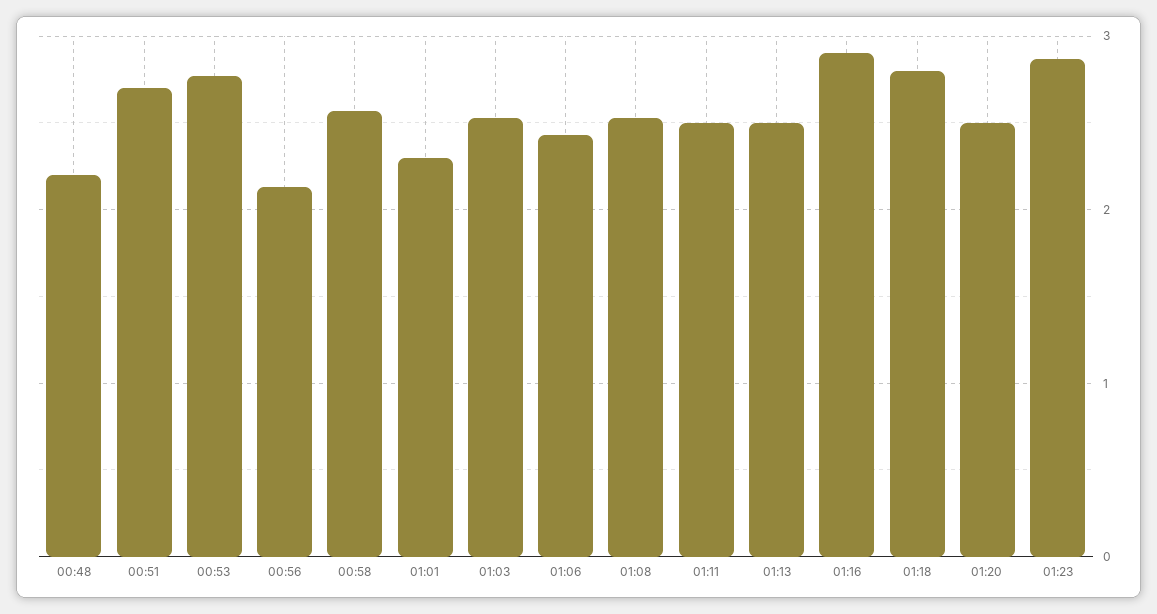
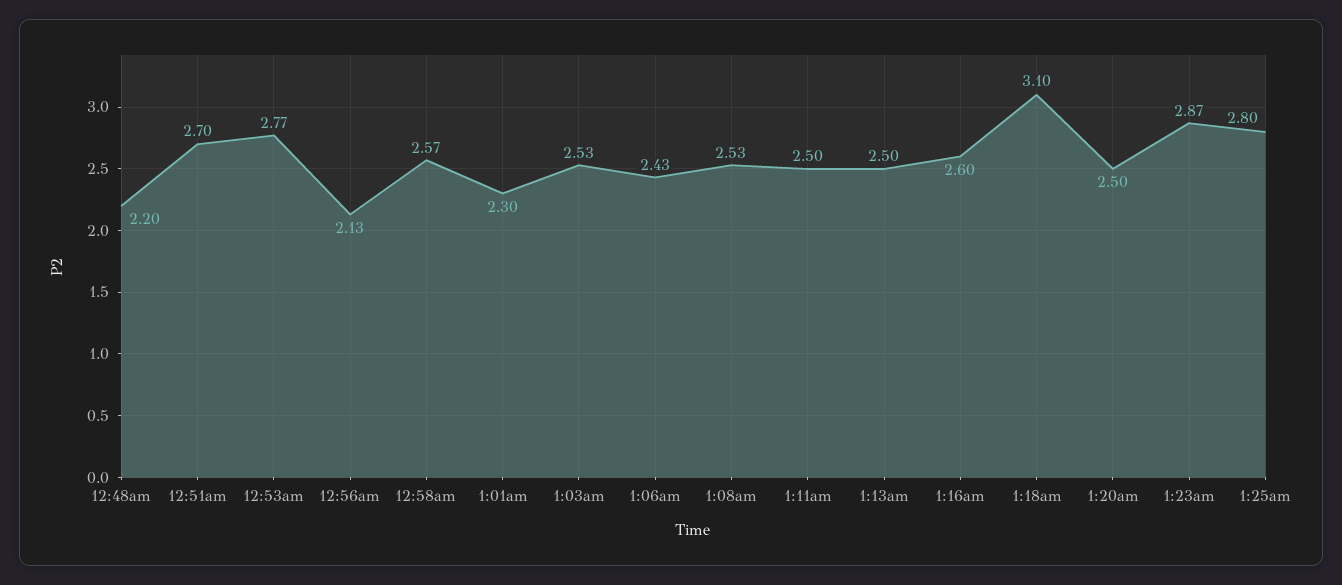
01:16: 2.9 -> 2.6
01:18: 2.8 -> 3.1
1:25am: none -> 2.8

